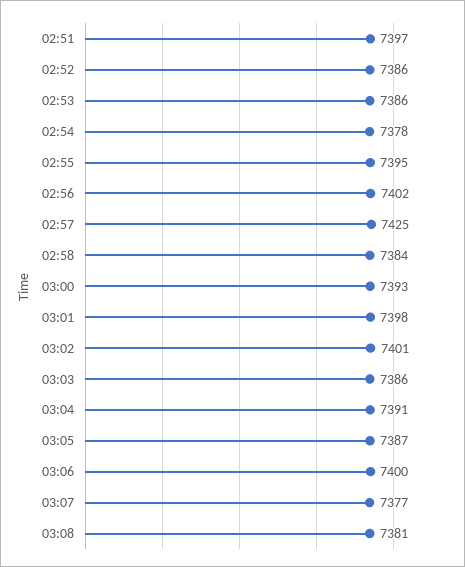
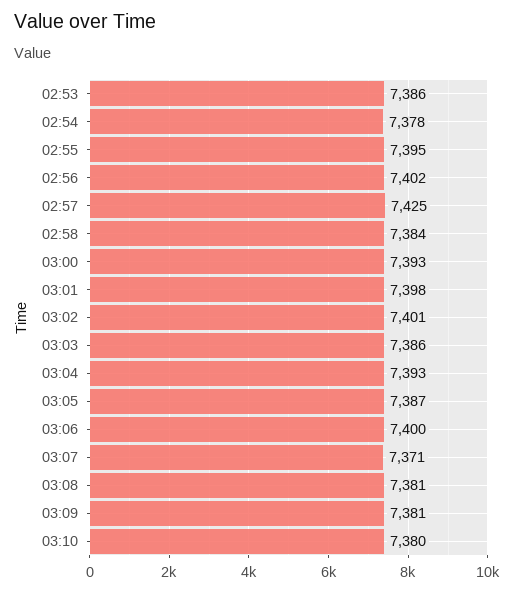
02:51: 7397 -> none
02:52: 7386 -> none
03:04: 7391 -> 7393
03:07: 7377 -> 7371
03:09: none -> 7381
03:10: none -> 7380

